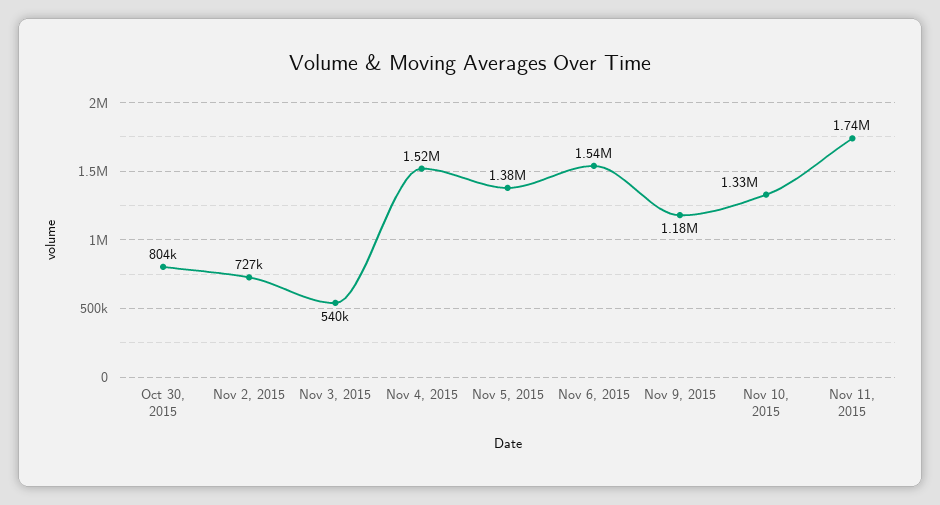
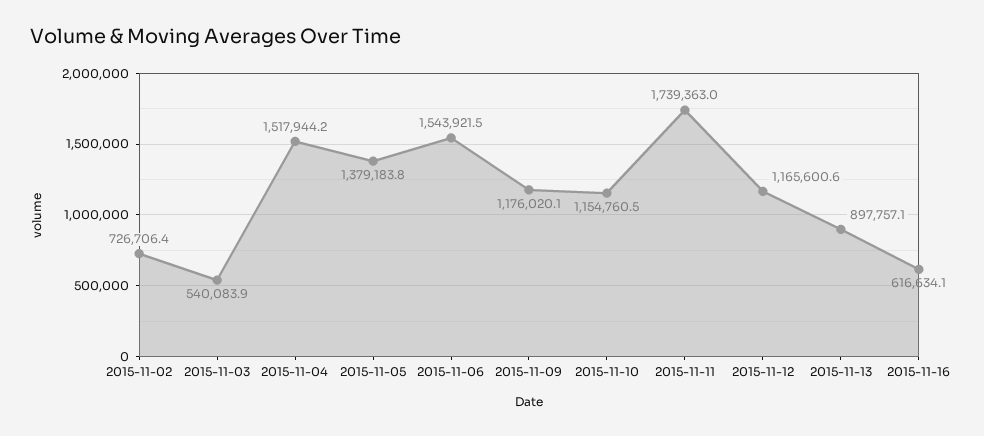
Oct 30, 2015: 804000 -> none
Nov 10, 2015: 1330000 -> 1154760.5
2015-11-12: none -> 1165600.6
2015-11-13: none -> 897757.1
2015-11-16: none -> 616634.1

